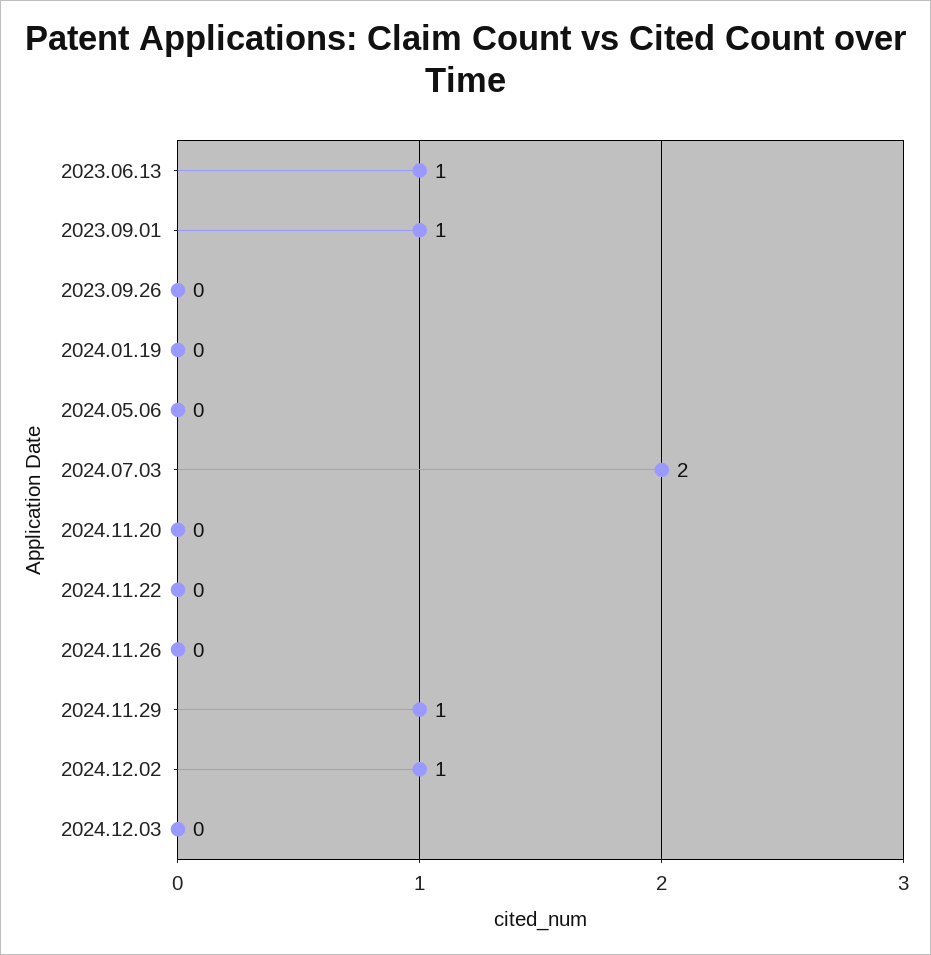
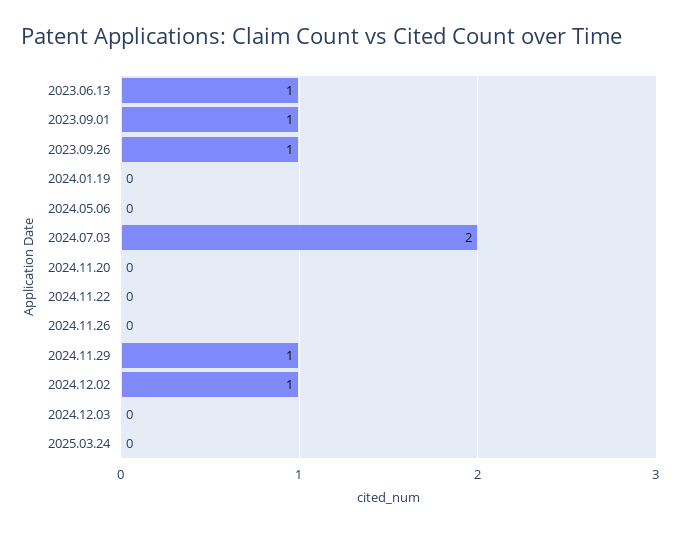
2023.09.26: 0 -> 1
2025.03.24: none -> 0

